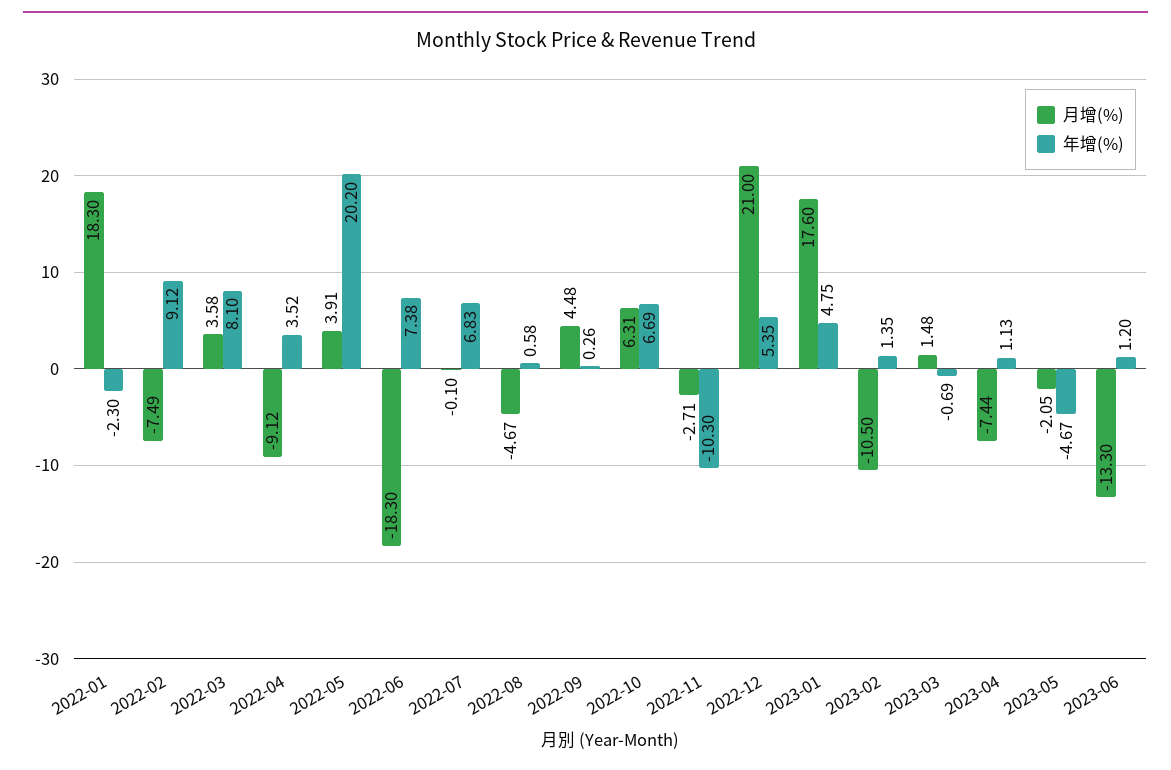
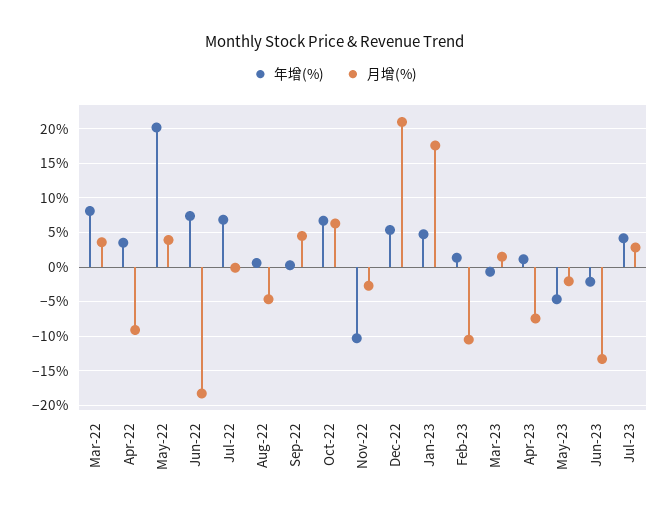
月增(%), 2022-01: 18.3 -> none
年增(%), 2022-01: -2.3 -> none
月增(%), 2022-02: -7.49 -> none
年增(%), 2022-02: 9.12 -> none
年增(%), 2023-06: 1.2 -> -2
年增(%), Jul-23: none -> 4
月增(%), Jul-23: none -> 3

